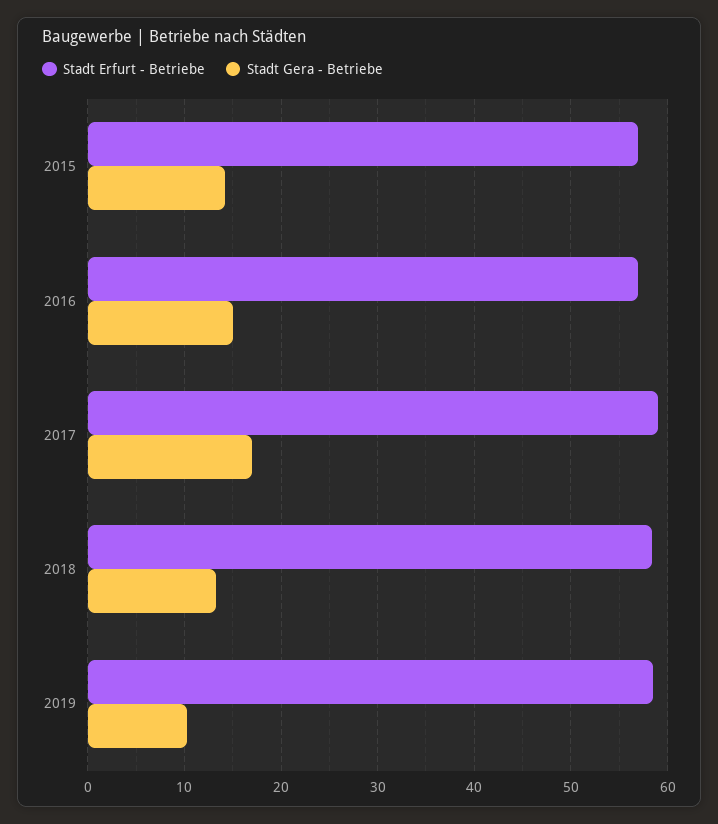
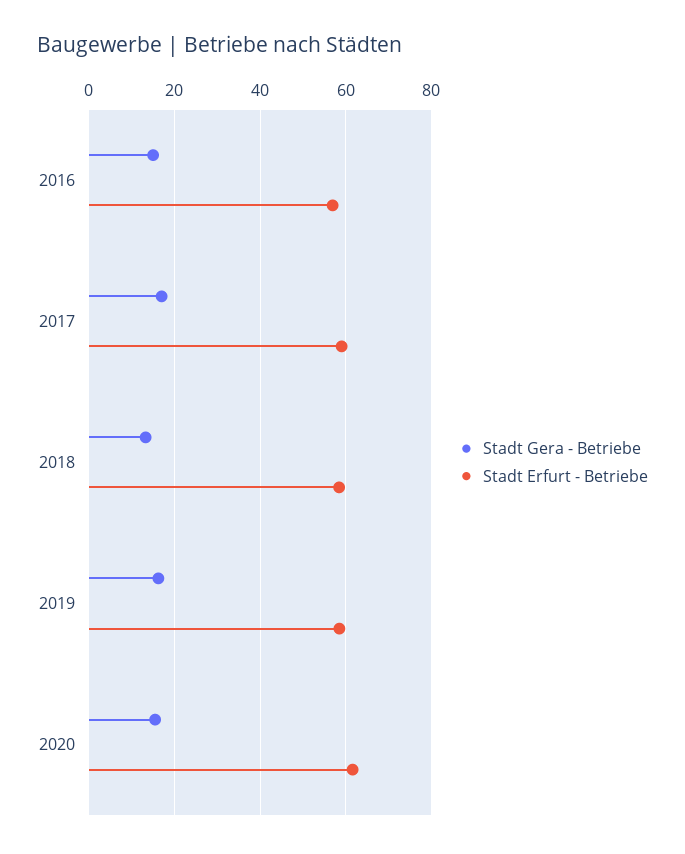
Stadt Erfurt - Betriebe, 2015: 57 -> none
Stadt Gera - Betriebe, 2015: 14 -> none
Stadt Gera - Betriebe, 2019: 10 -> 16
Stadt Gera - Betriebe, 2020: none -> 16
Stadt Erfurt - Betriebe, 2020: none -> 62

